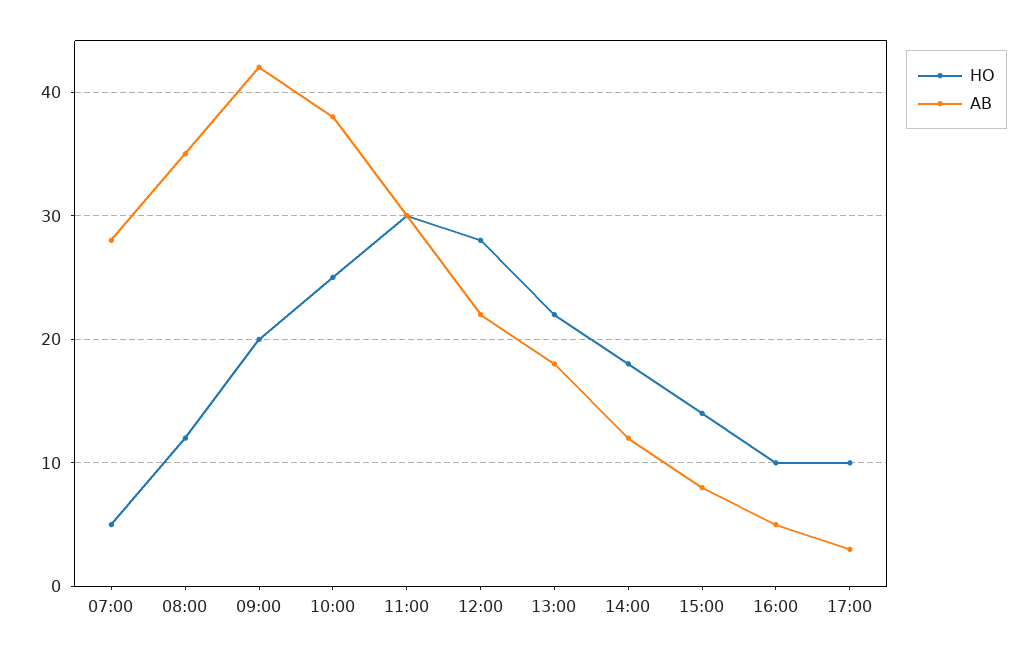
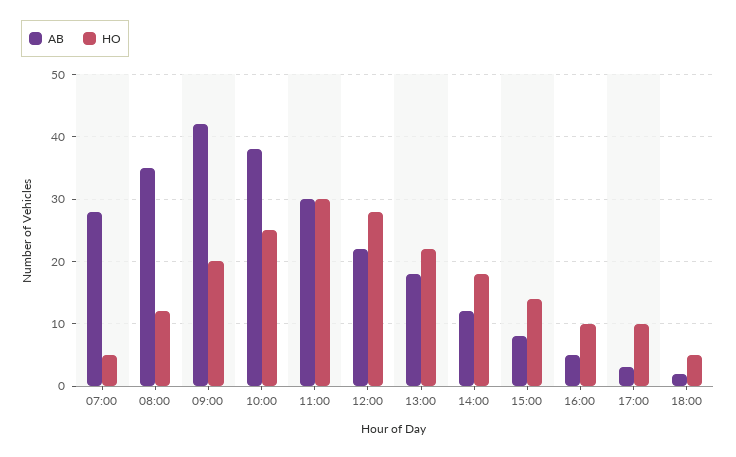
AB, 18:00: none -> 2
HO, 18:00: none -> 5

